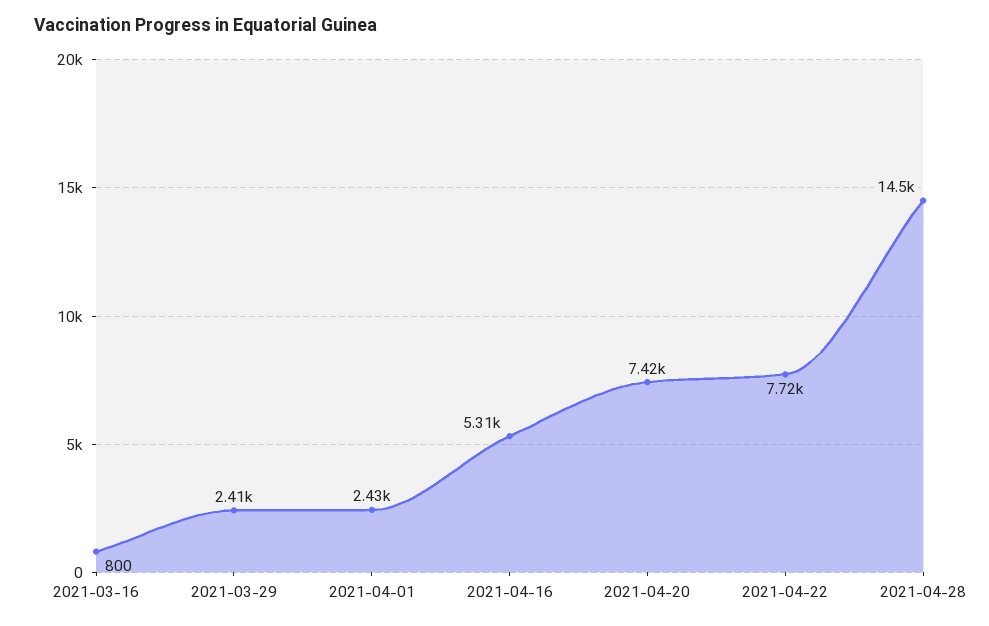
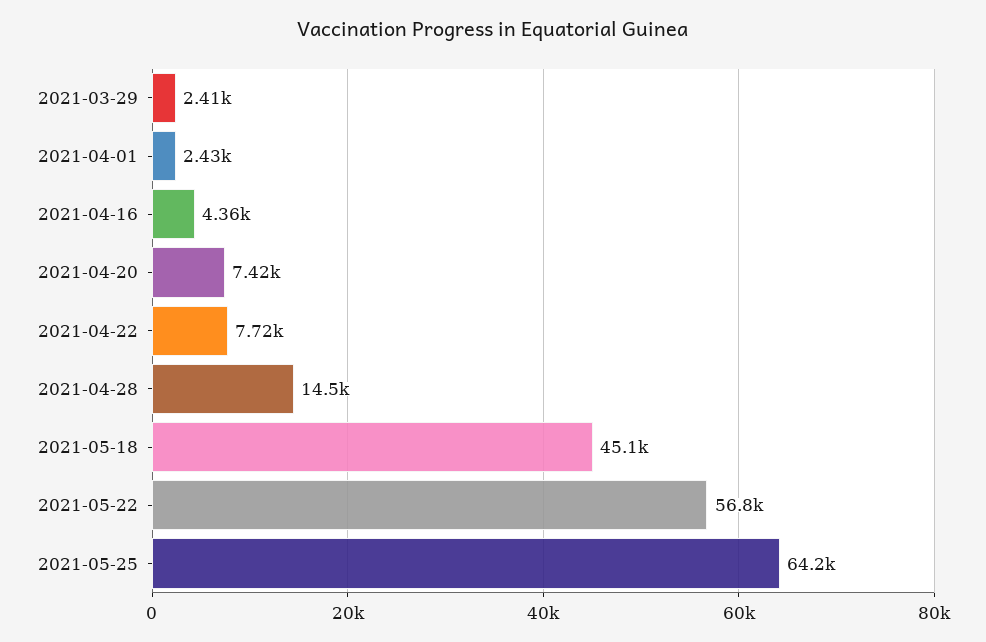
2021-03-16: 800 -> none
2021-04-16: 5310 -> 4360
2021-05-18: none -> 45100
2021-05-22: none -> 56800
2021-05-25: none -> 64200

